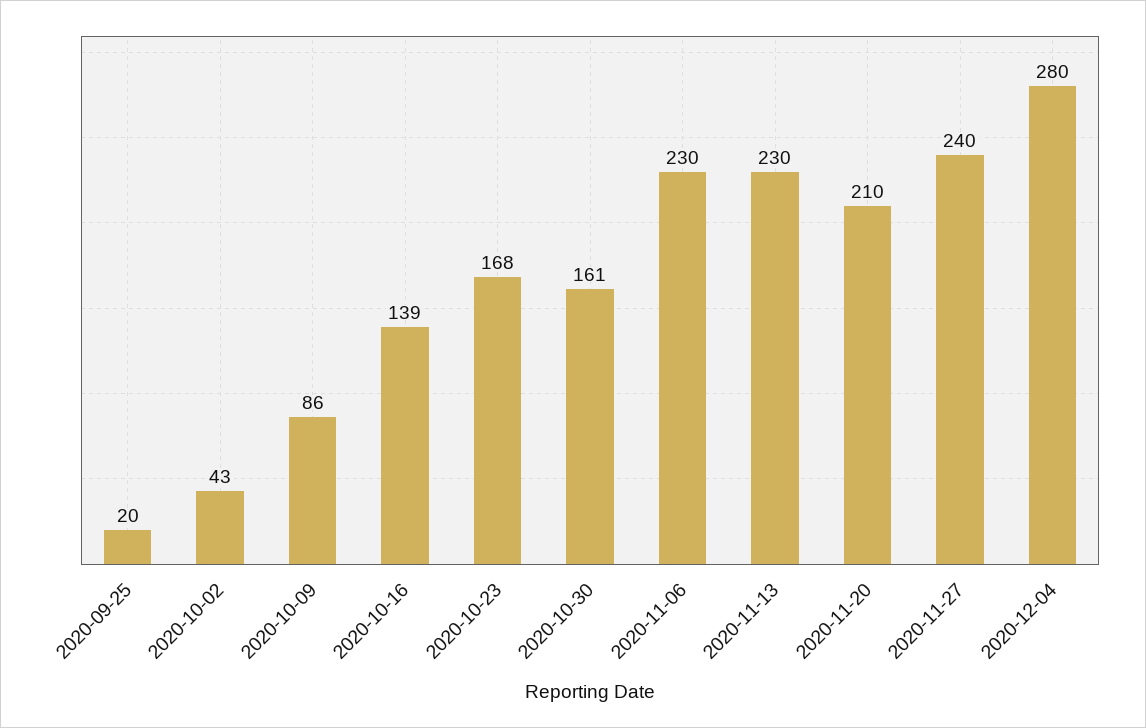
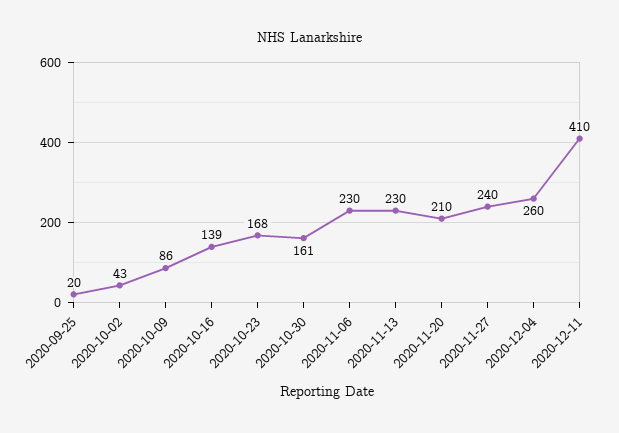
2020-12-04: 280 -> 260
2020-12-11: none -> 410

